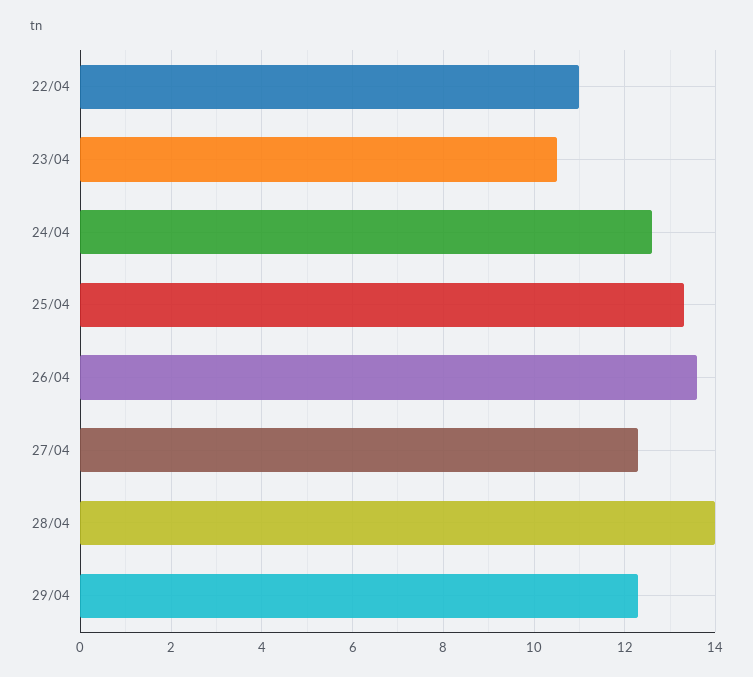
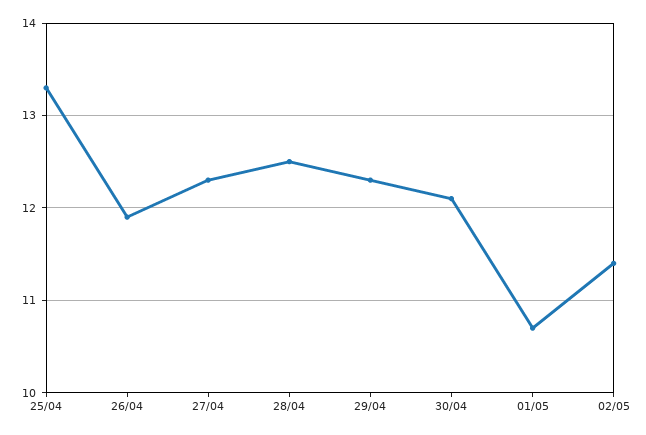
22/04: 11 -> none
23/04: 10.5 -> none
24/04: 12.5 -> none
26/04: 13.5 -> 11.9
28/04: 14 -> 12.5
30/04: none -> 12.1
01/05: none -> 10.7
02/05: none -> 11.4

